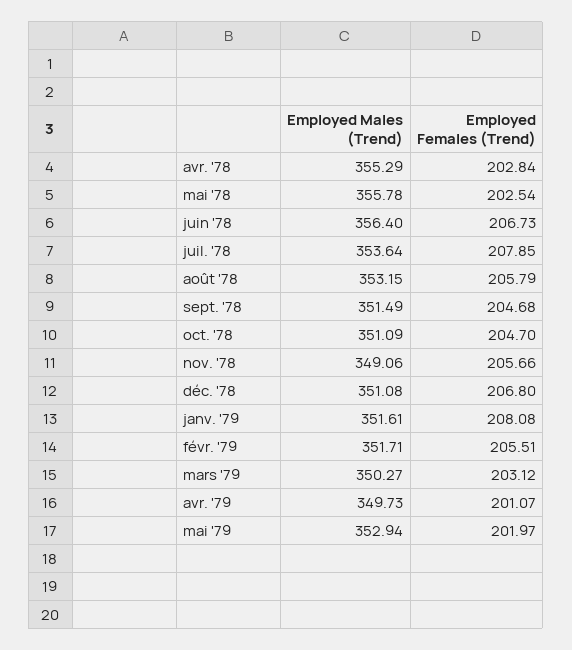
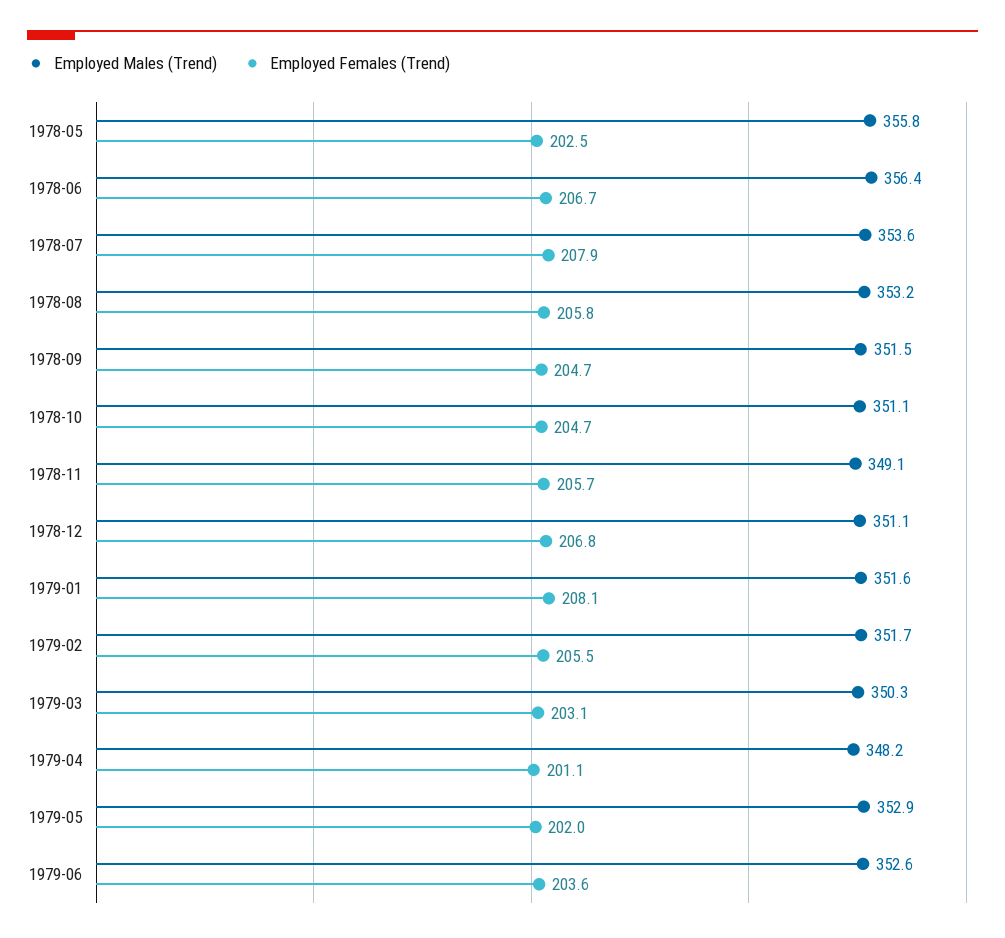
Employed Males (Trend), avr. '78: 355.29 -> none
Employed Females (Trend), avr. '78: 202.84 -> none
Employed Males (Trend), avr. '79: 349.73 -> 348.2
Employed Males (Trend), 1979-06: none -> 352.6
Employed Females (Trend), 1979-06: none -> 203.6

